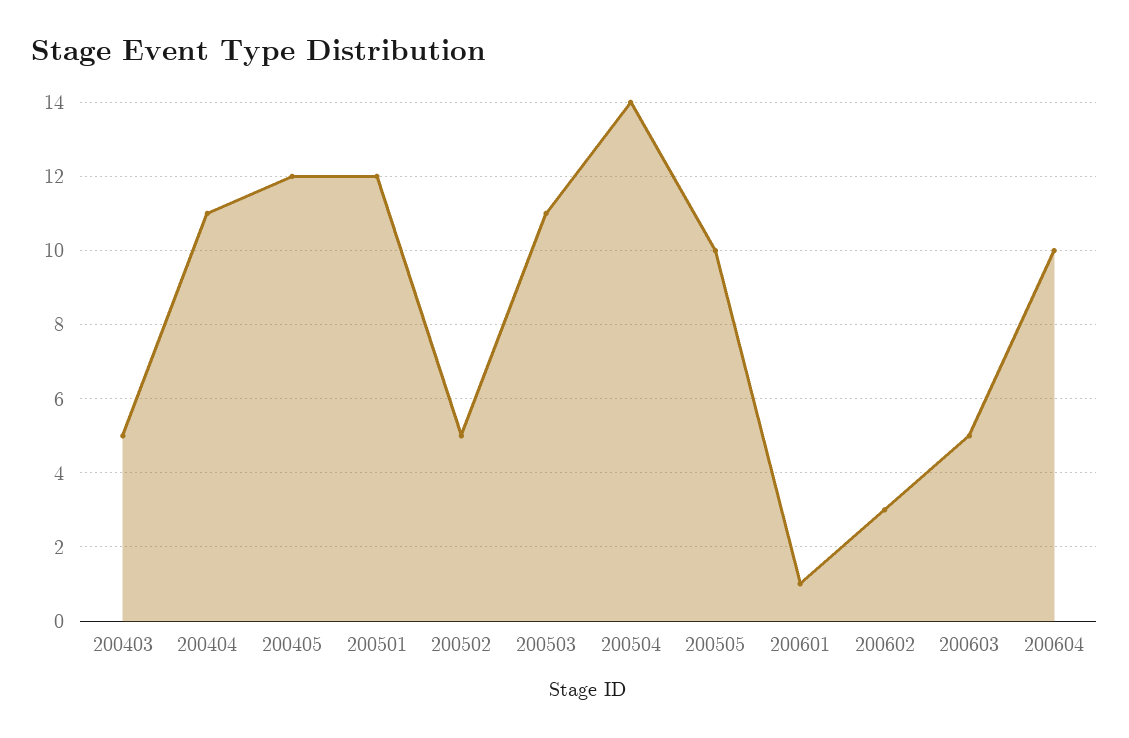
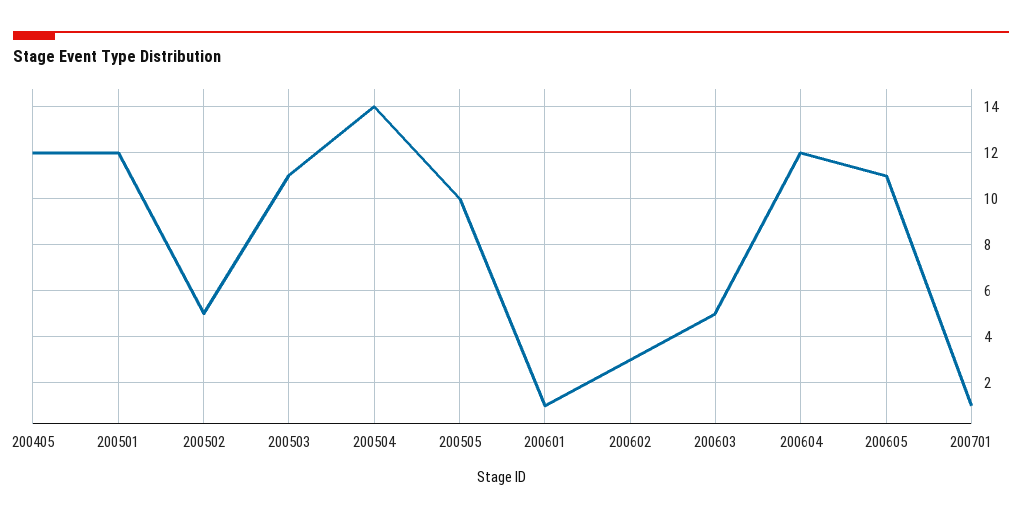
200403: 5 -> none
200404: 11 -> none
200604: 10 -> 12
200605: none -> 11
200701: none -> 1

